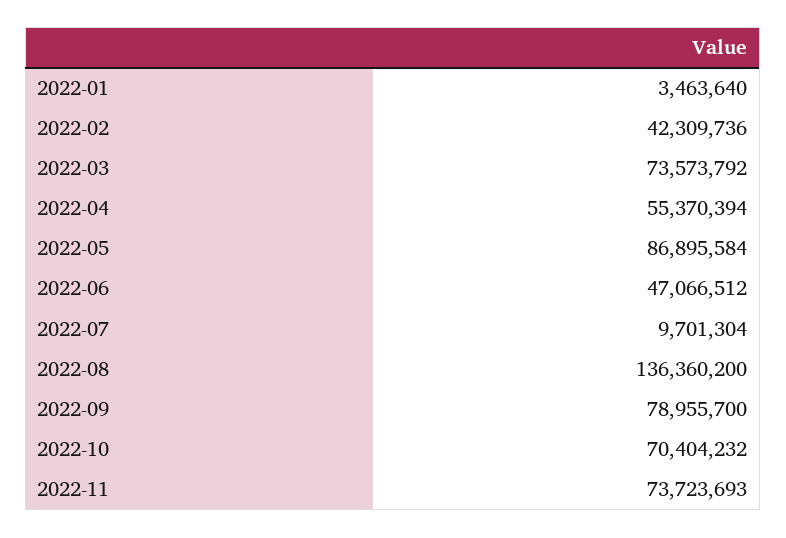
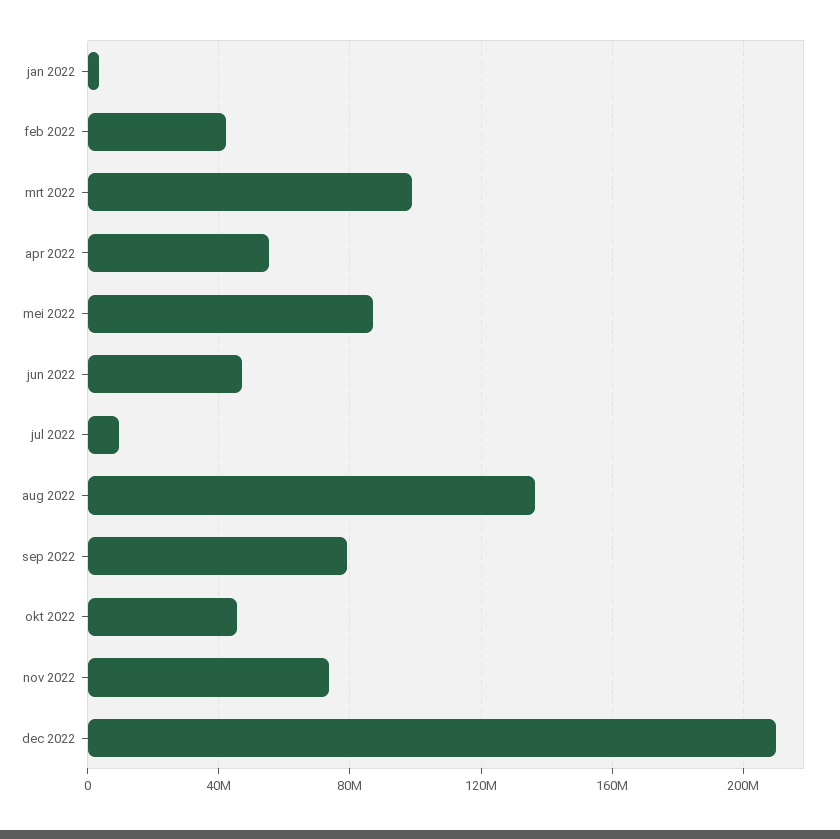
2022-03: 73573792 -> 100000000
2022-10: 70404232 -> 45000000
dec 2022: none -> 210000000

